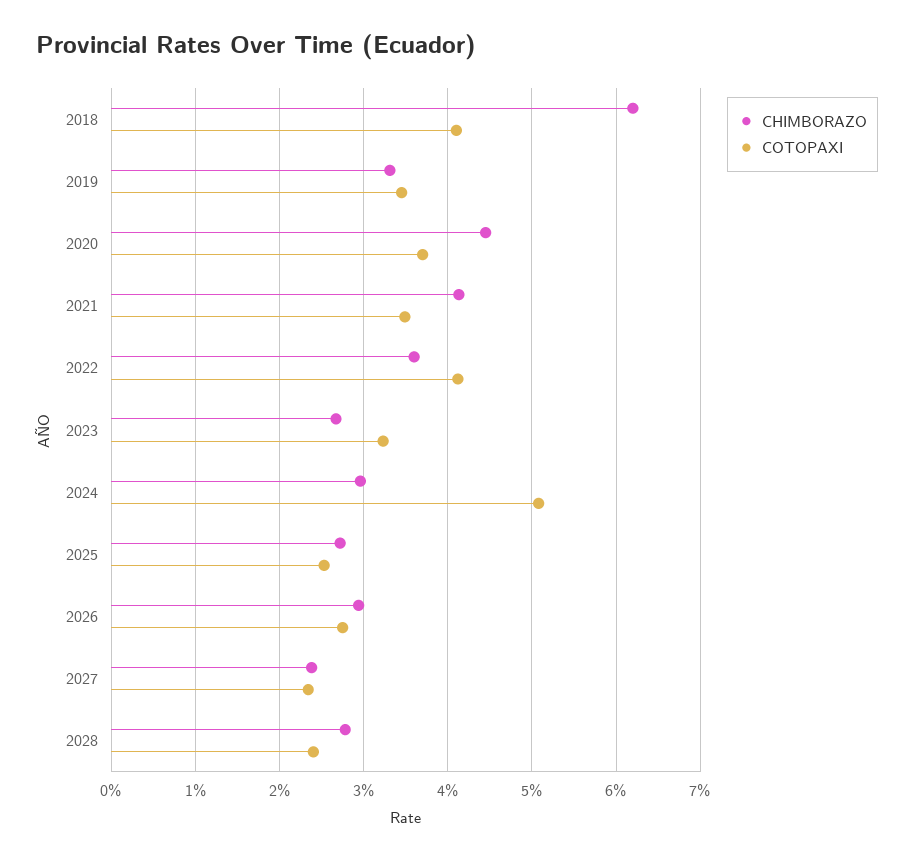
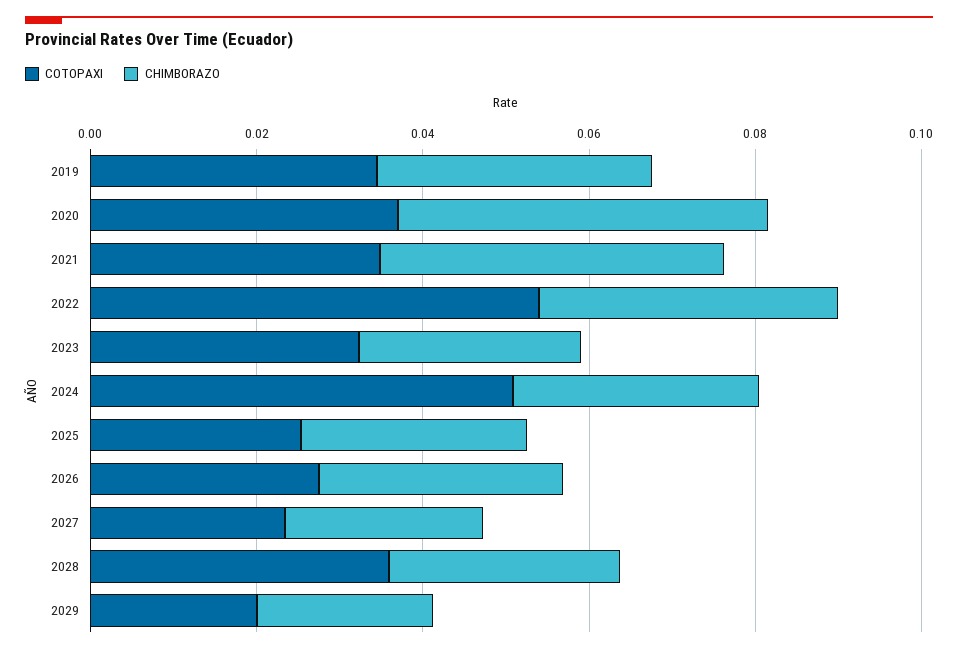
CHIMBORAZO, 2018: 0.062 -> none
COTOPAXI, 2018: 0.041 -> none
COTOPAXI, 2022: 0.041 -> 0.055
COTOPAXI, 2028: 0.024 -> 0.035
COTOPAXI, 2029: none -> 0.02
CHIMBORAZO, 2029: none -> 0.02

